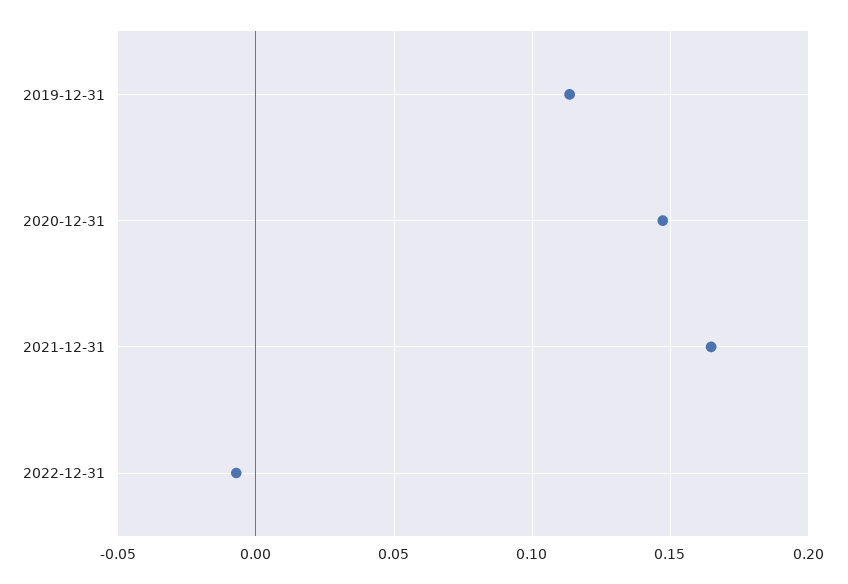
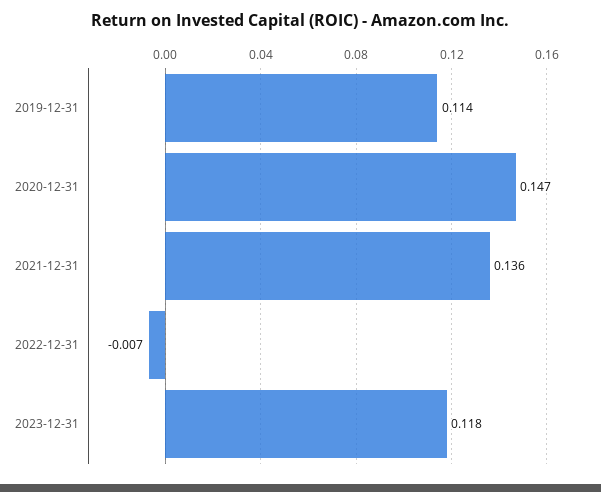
2021-12-31: 0.165 -> 0.136
2023-12-31: none -> 0.118

